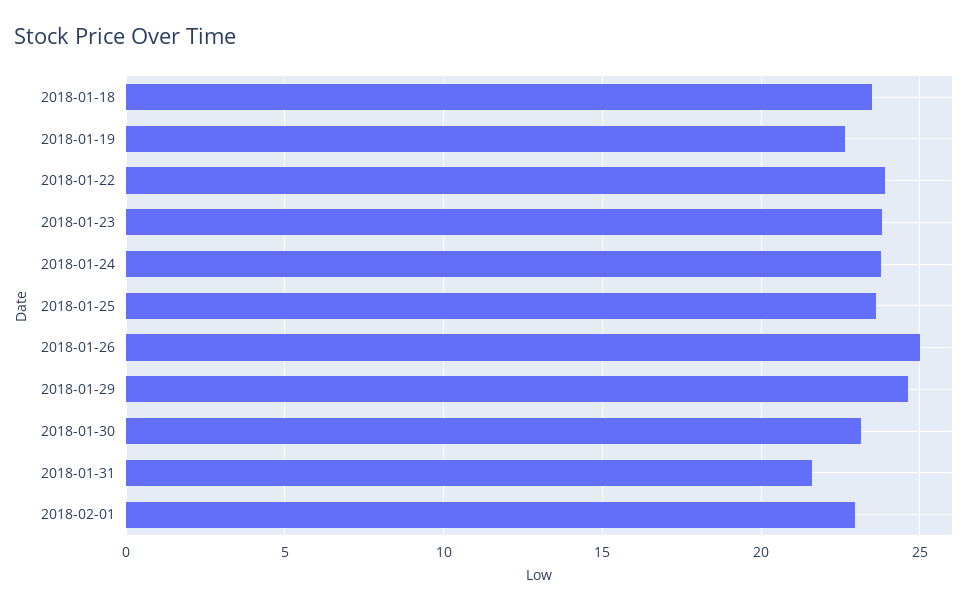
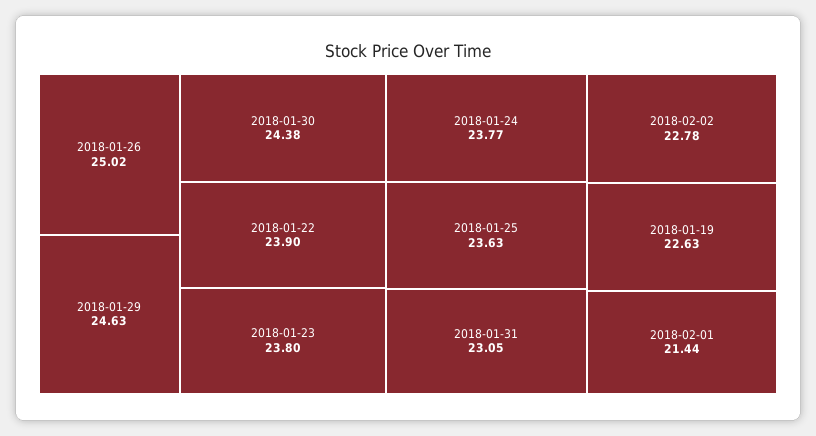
2018-01-18: 23.5 -> none
2018-01-30: 23 -> 24.38
2018-01-31: 21.5 -> 23.05
2018-02-01: 23 -> 21.44
2018-02-02: none -> 22.78

